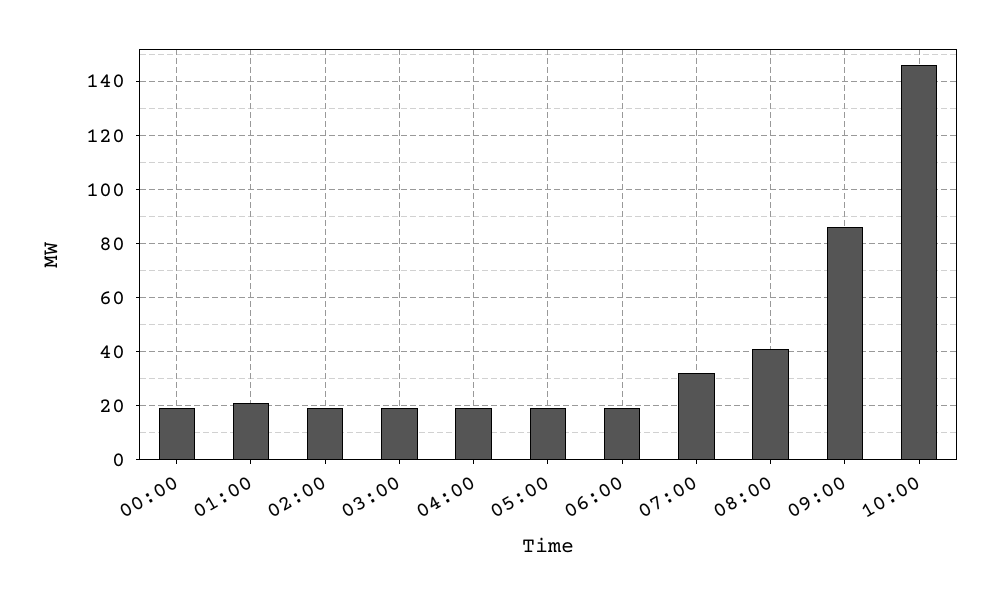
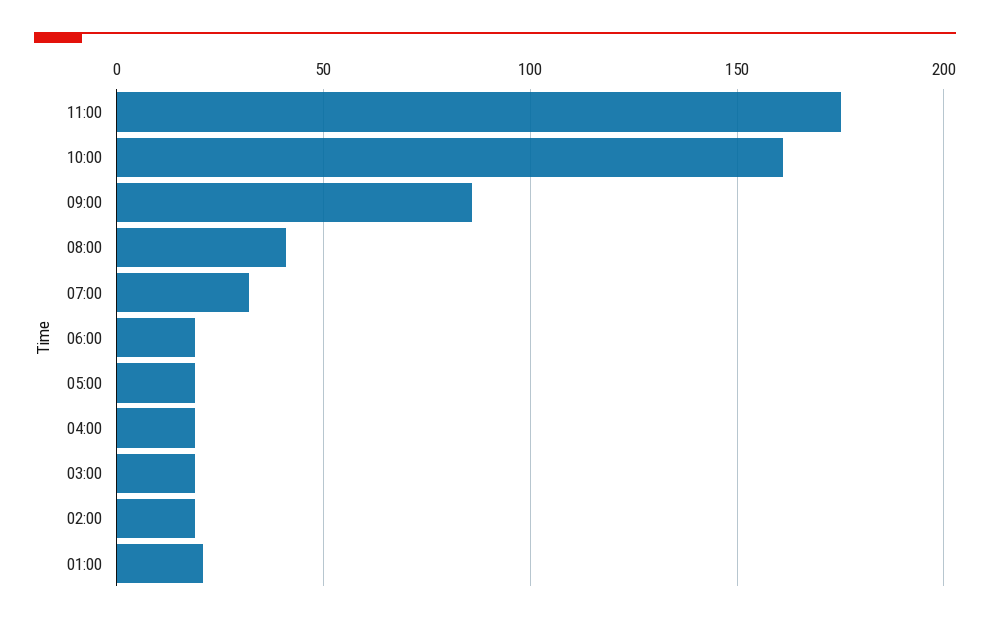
00:00: 20 -> none
10:00: 145 -> 160
11:00: none -> 175

